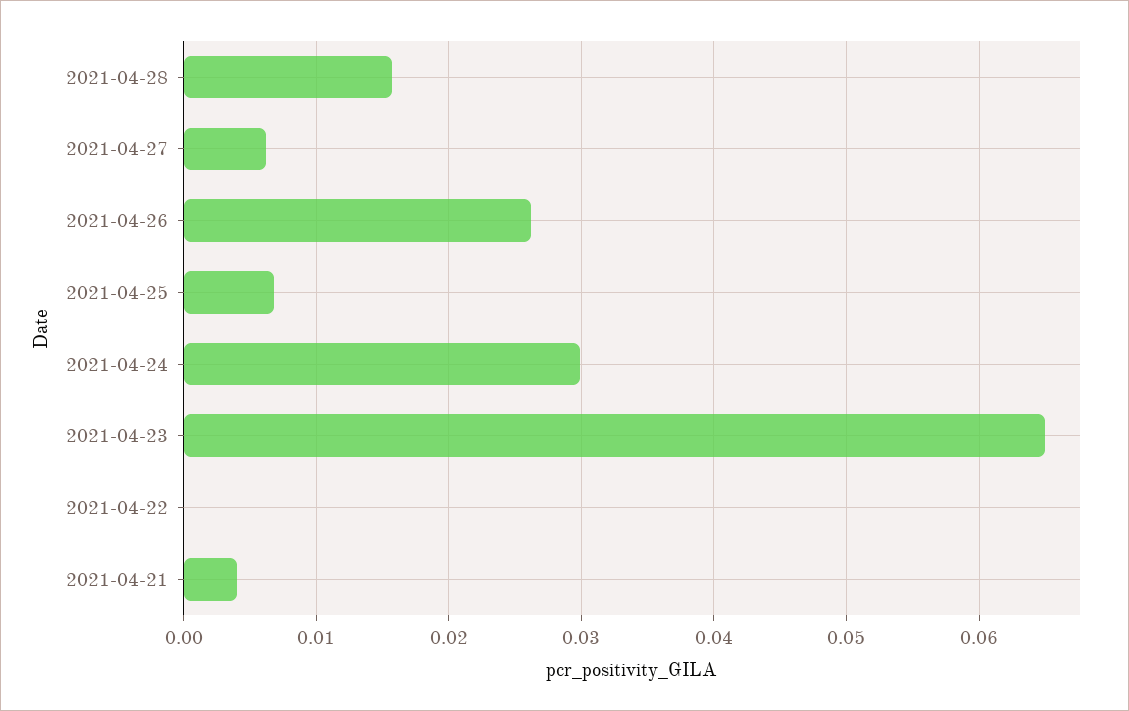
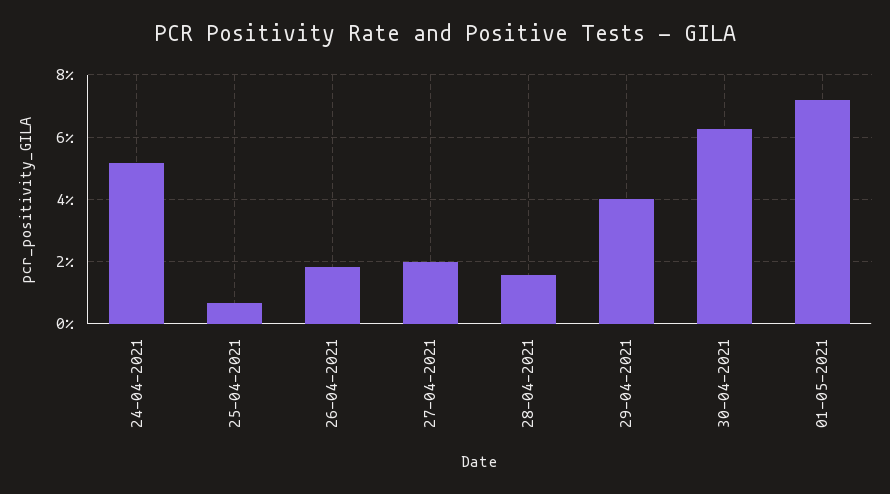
2021-04-27: 0.006 -> 0.02
2021-04-26: 0.026 -> 0.018
2021-04-24: 0.03 -> 0.052
2021-04-23: 0.065 -> none
2021-04-22: 0 -> none
2021-04-21: 0.004 -> none
29-04-2021: none -> 0.04
30-04-2021: none -> 0.062
01-05-2021: none -> 0.072

